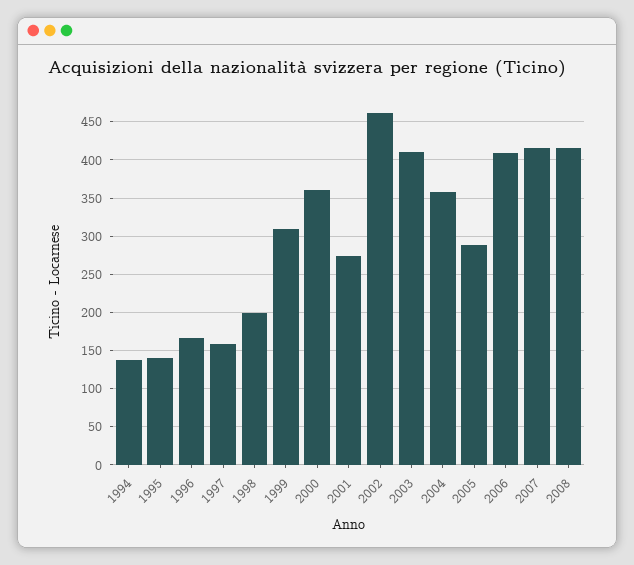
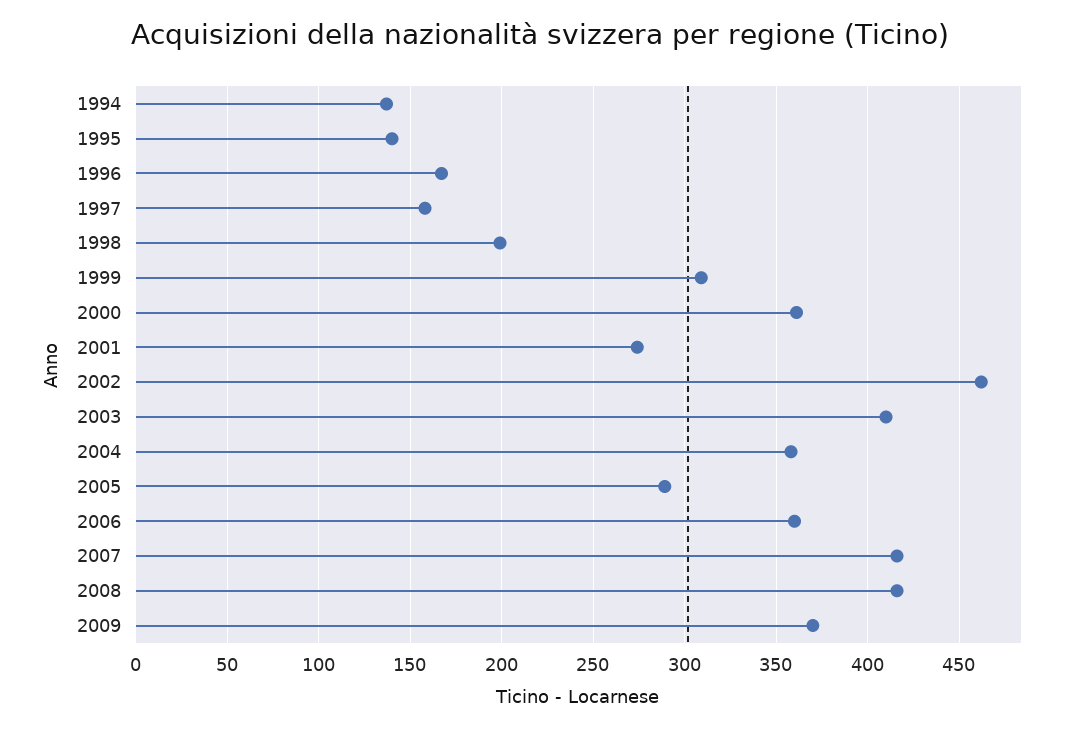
2006: 410 -> 360
2009: none -> 370

